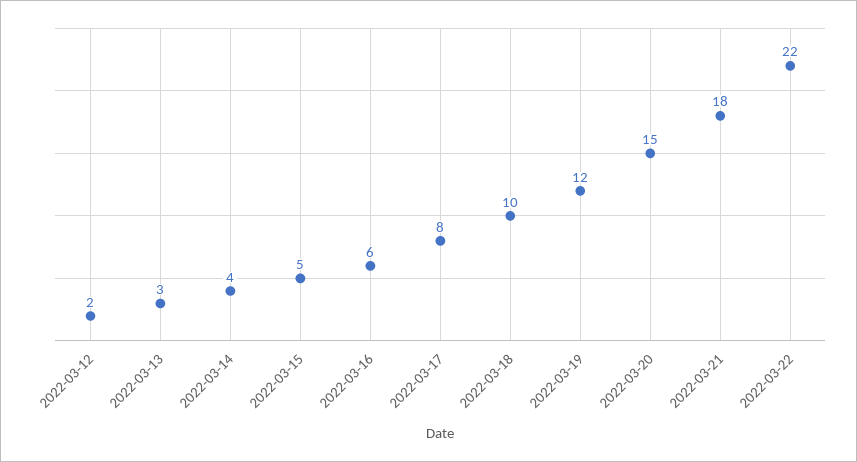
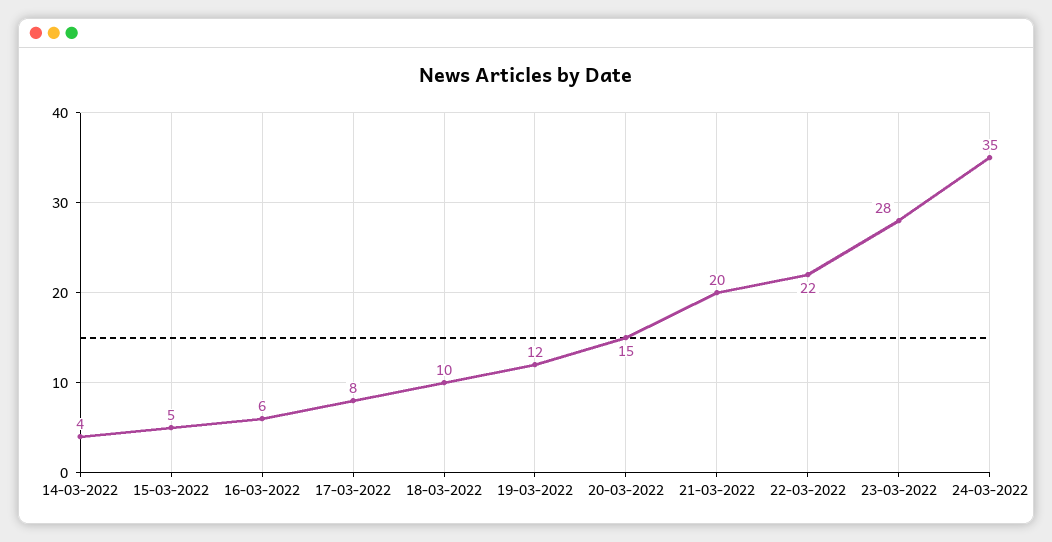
2022-03-12: 2 -> none
2022-03-13: 3 -> none
2022-03-21: 18 -> 20
23-03-2022: none -> 28
24-03-2022: none -> 35

